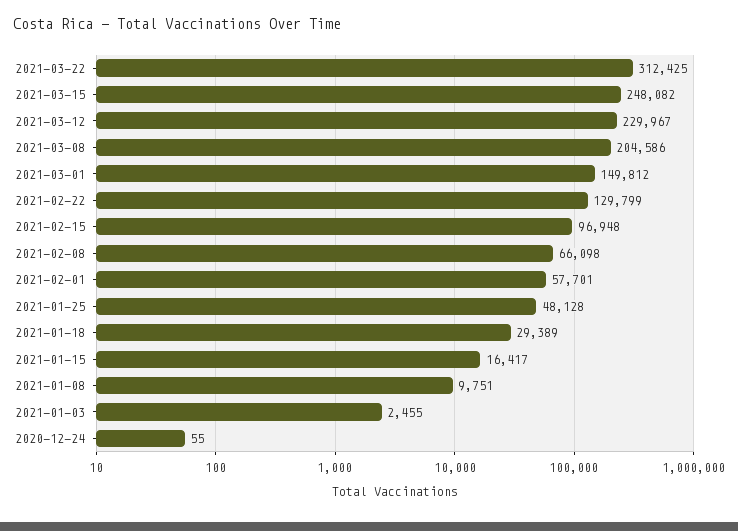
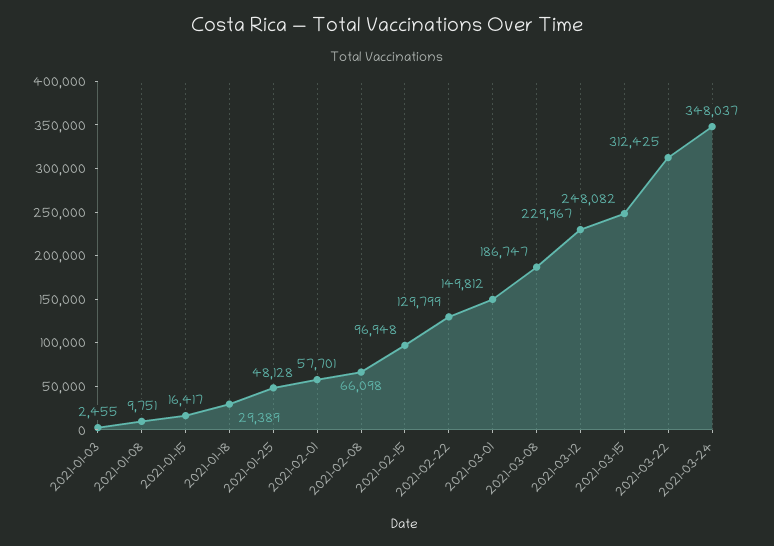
2021-03-08: 204586 -> 186747
2020-12-24: 55 -> none
2021-03-24: none -> 348037

